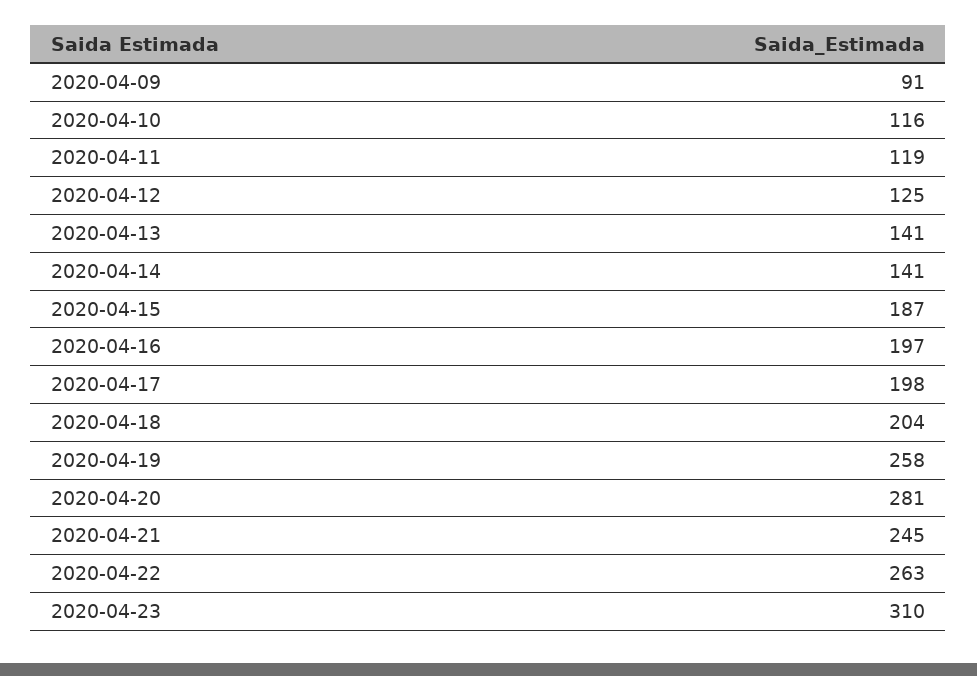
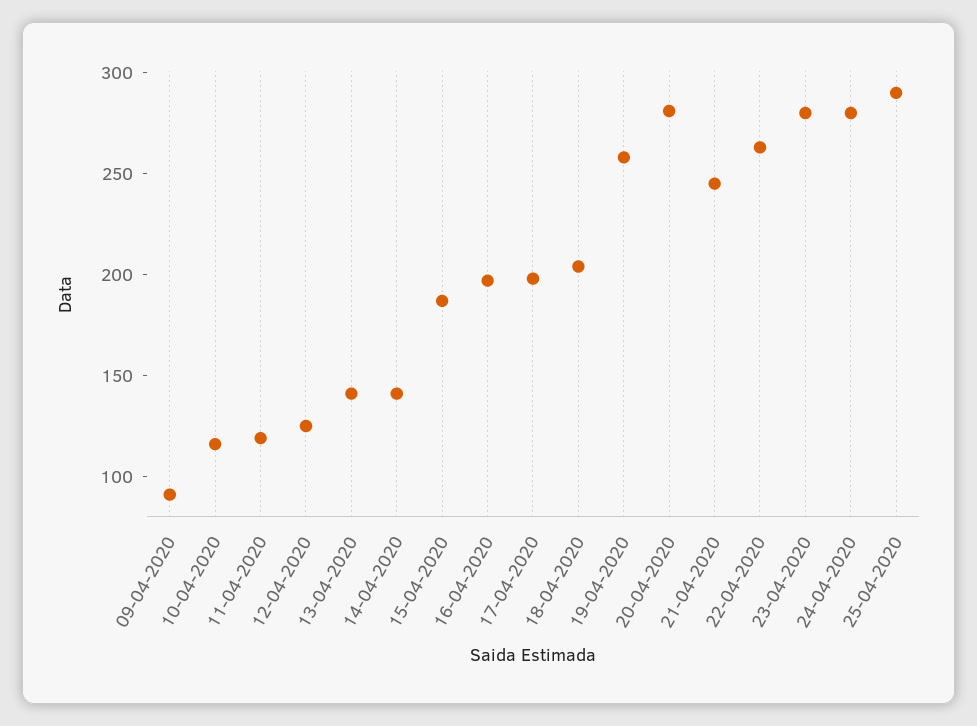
2020-04-23: 310 -> 280
24-04-2020: none -> 280
25-04-2020: none -> 290

